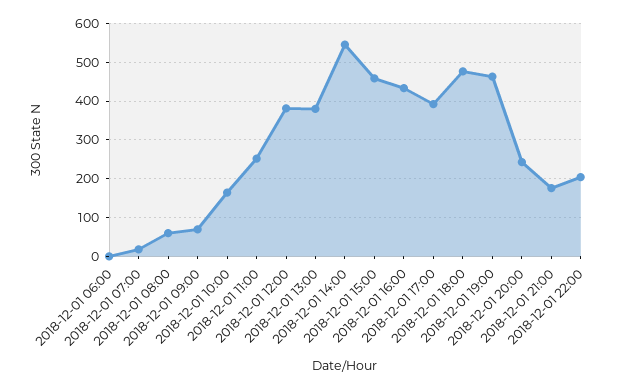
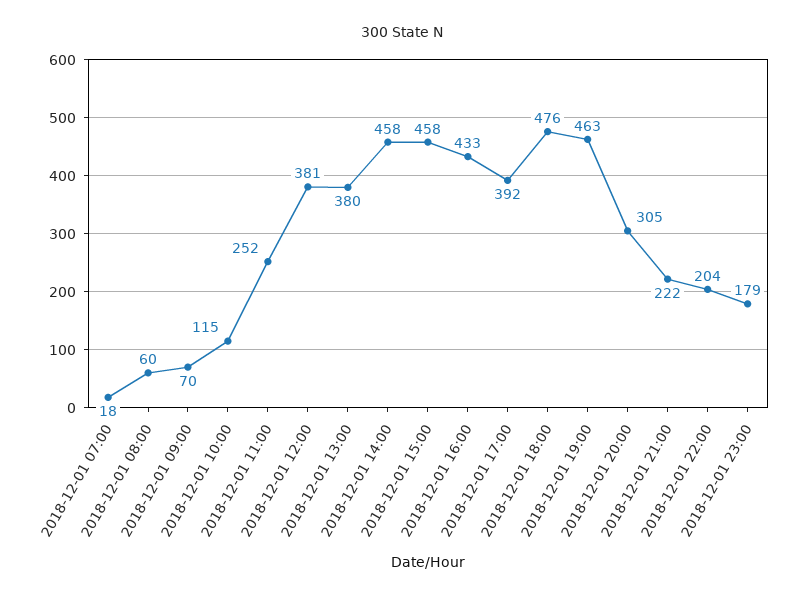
2018-12-01 06:00: 0 -> none
2018-12-01 10:00: 160 -> 115
2018-12-01 14:00: 540 -> 458
2018-12-01 20:00: 240 -> 305
2018-12-01 21:00: 180 -> 222
2018-12-01 23:00: none -> 179

